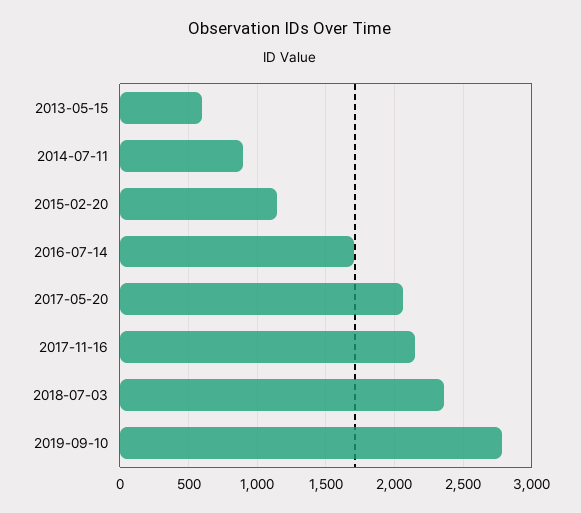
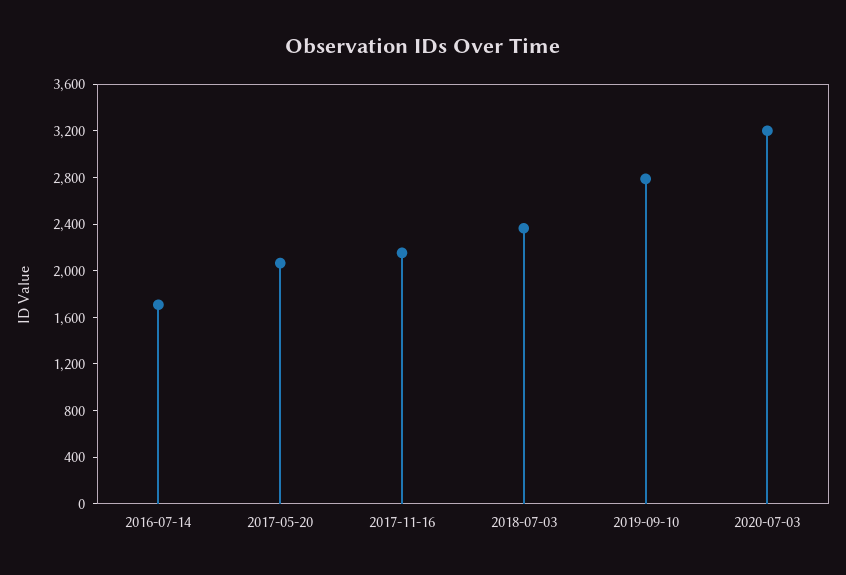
2013-05-15: 600 -> none
2014-07-11: 900 -> none
2015-02-20: 1150 -> none
2020-07-03: none -> 3200

